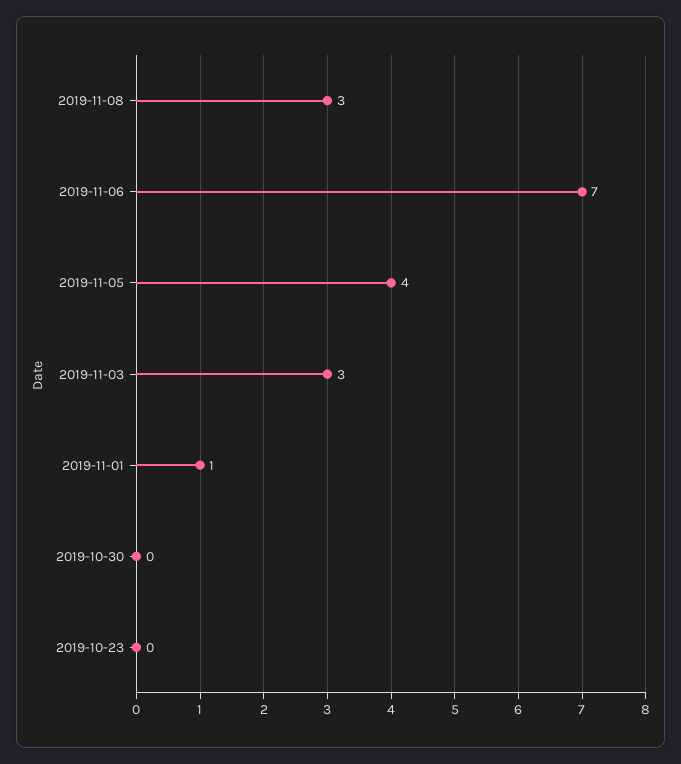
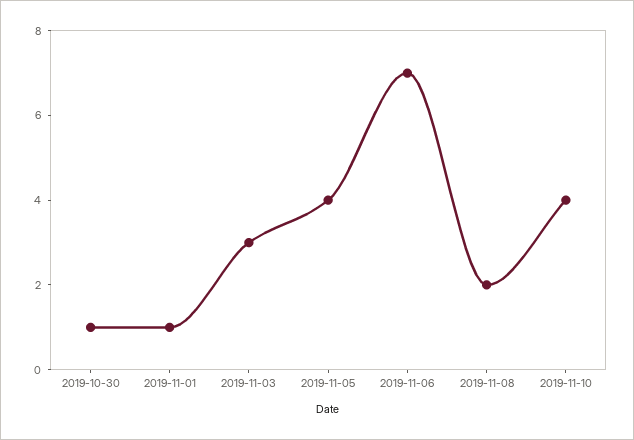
2019-11-08: 3 -> 2
2019-10-30: 0 -> 1
2019-10-23: 0 -> none
2019-11-10: none -> 4

